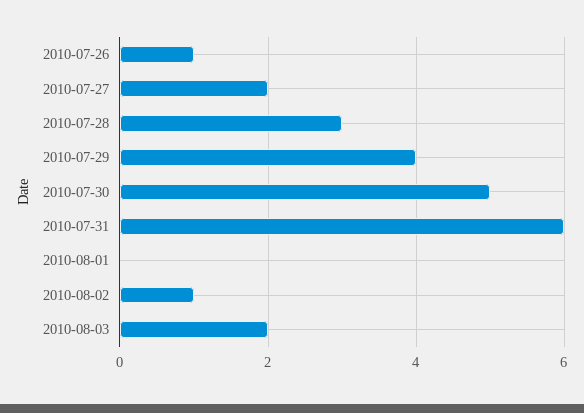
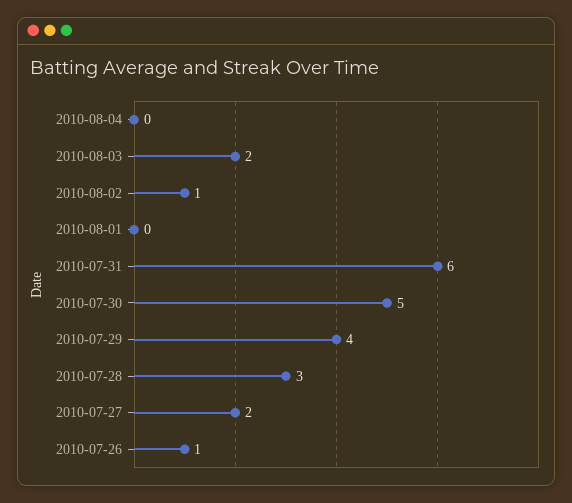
2010-08-04: none -> 0

